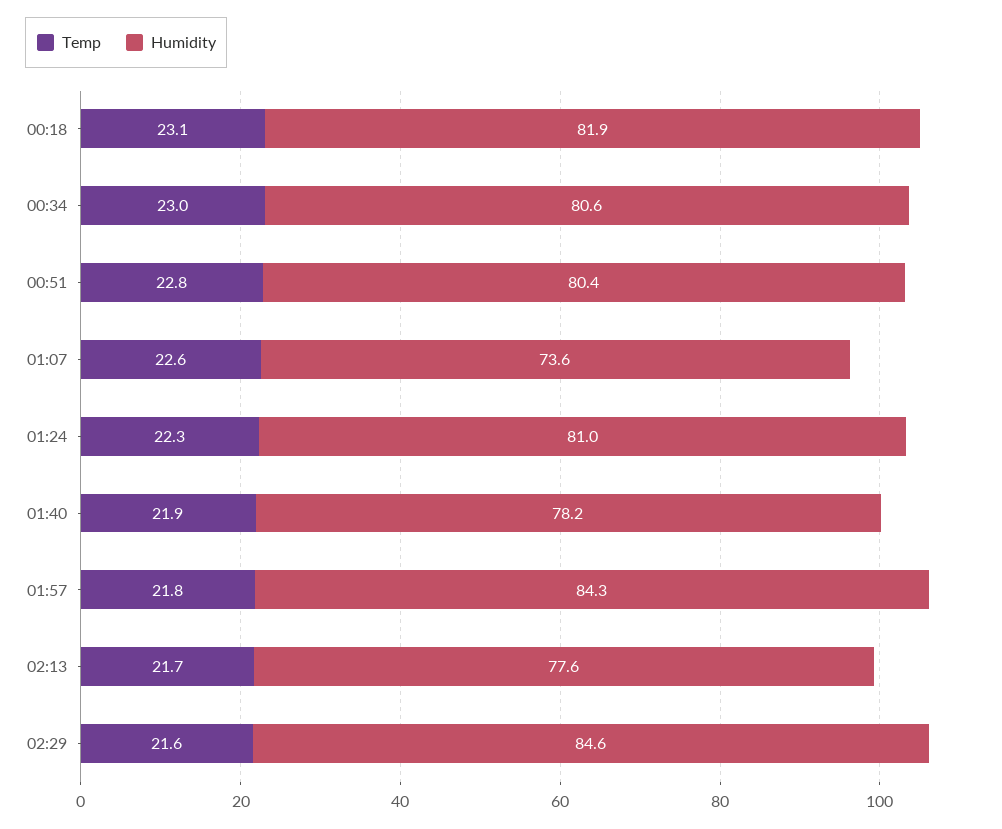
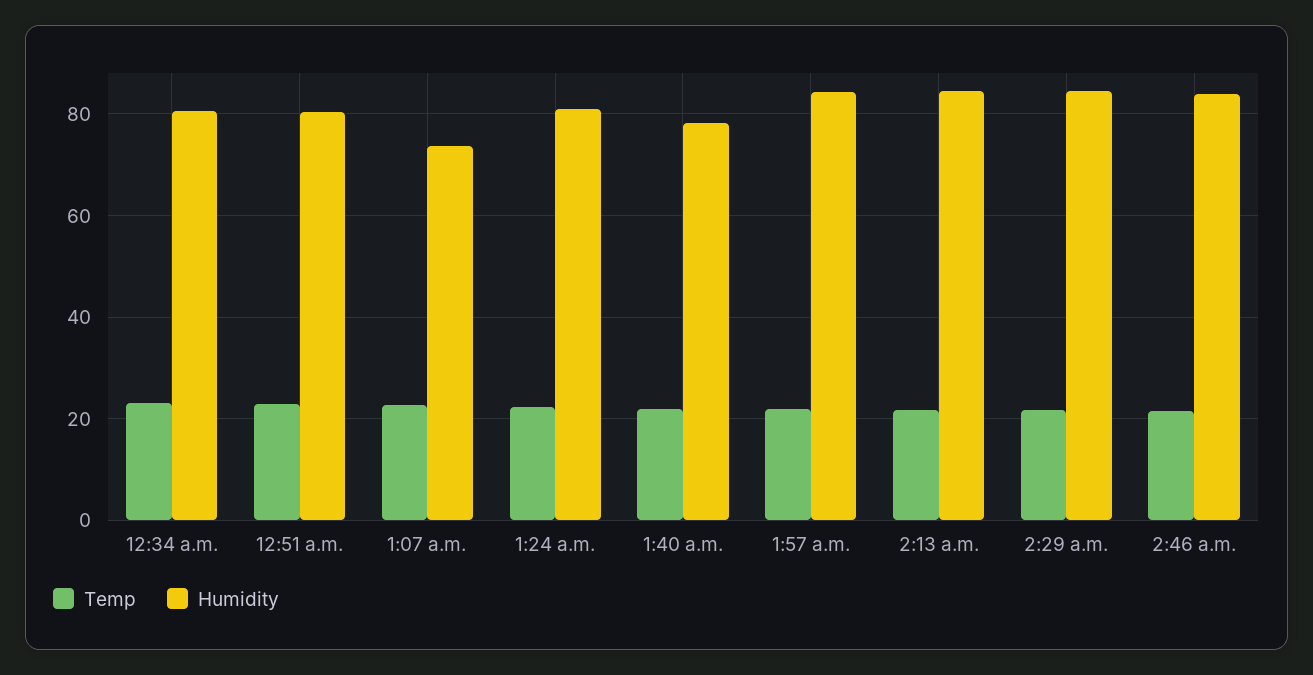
Temp, 00:18: 23.1 -> none
Humidity, 00:18: 81.9 -> none
Humidity, 02:13: 77.6 -> 84
Temp, 2:46 a.m.: none -> 22
Humidity, 2:46 a.m.: none -> 84

